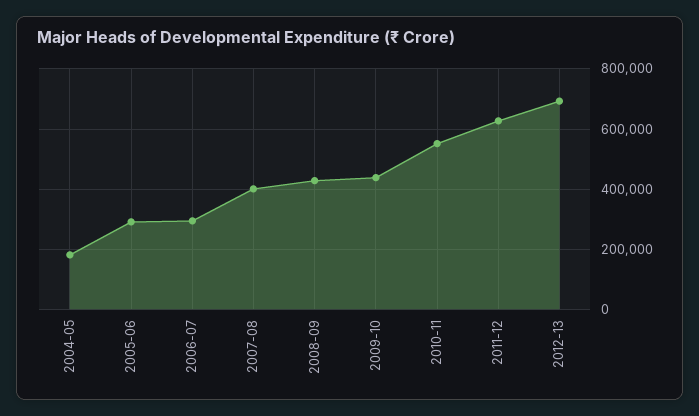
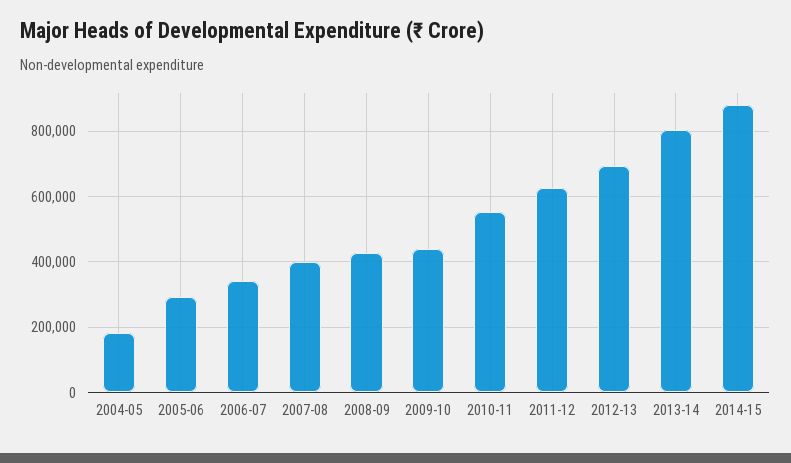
2006-07: 300000 -> 340000
2013-14: none -> 800000
2014-15: none -> 880000

